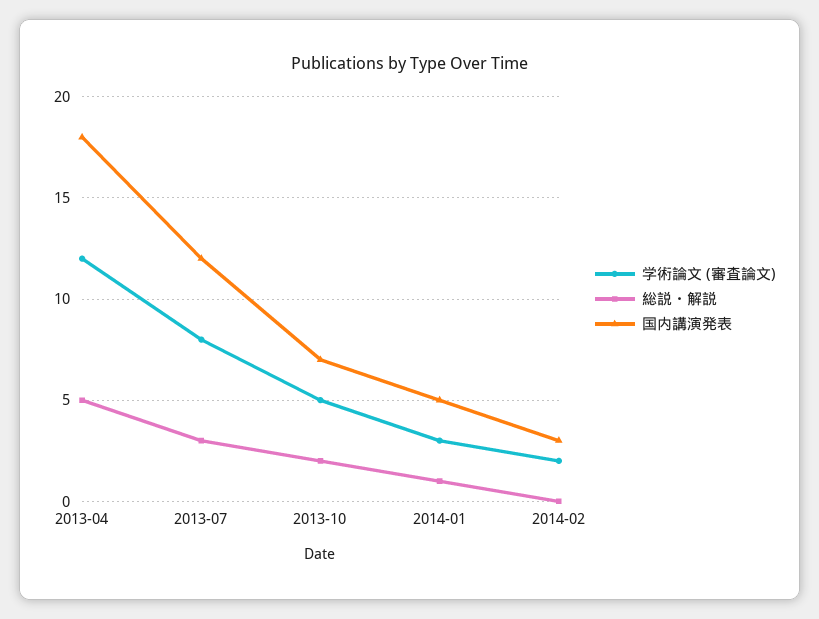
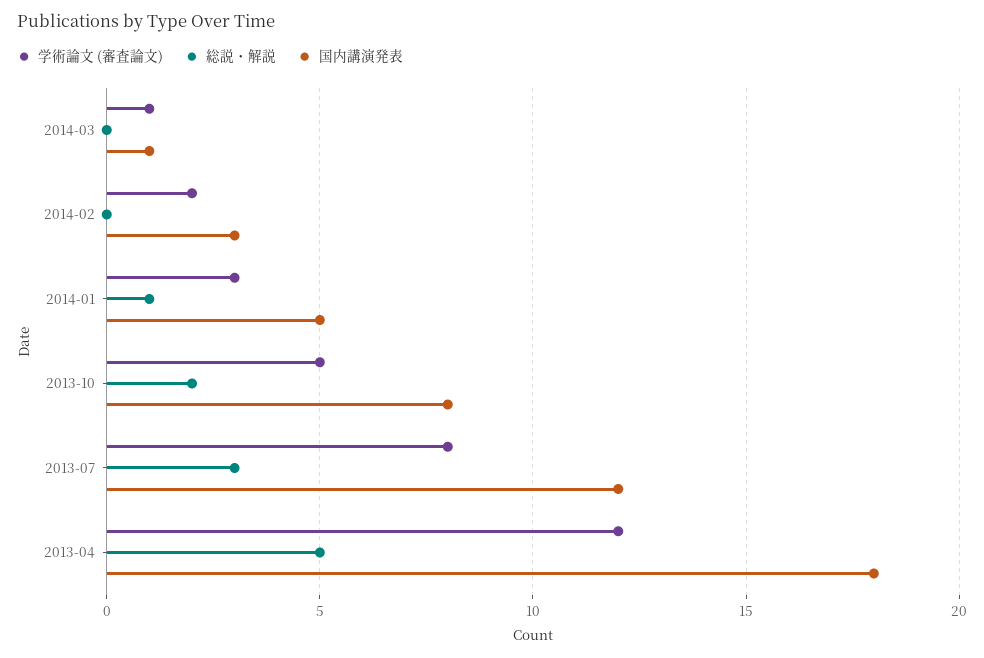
国内講演発表, 2013-10: 7 -> 8
学術論文 (審査論文), 2014-03: none -> 1
総説・解説, 2014-03: none -> 0
国内講演発表, 2014-03: none -> 1

